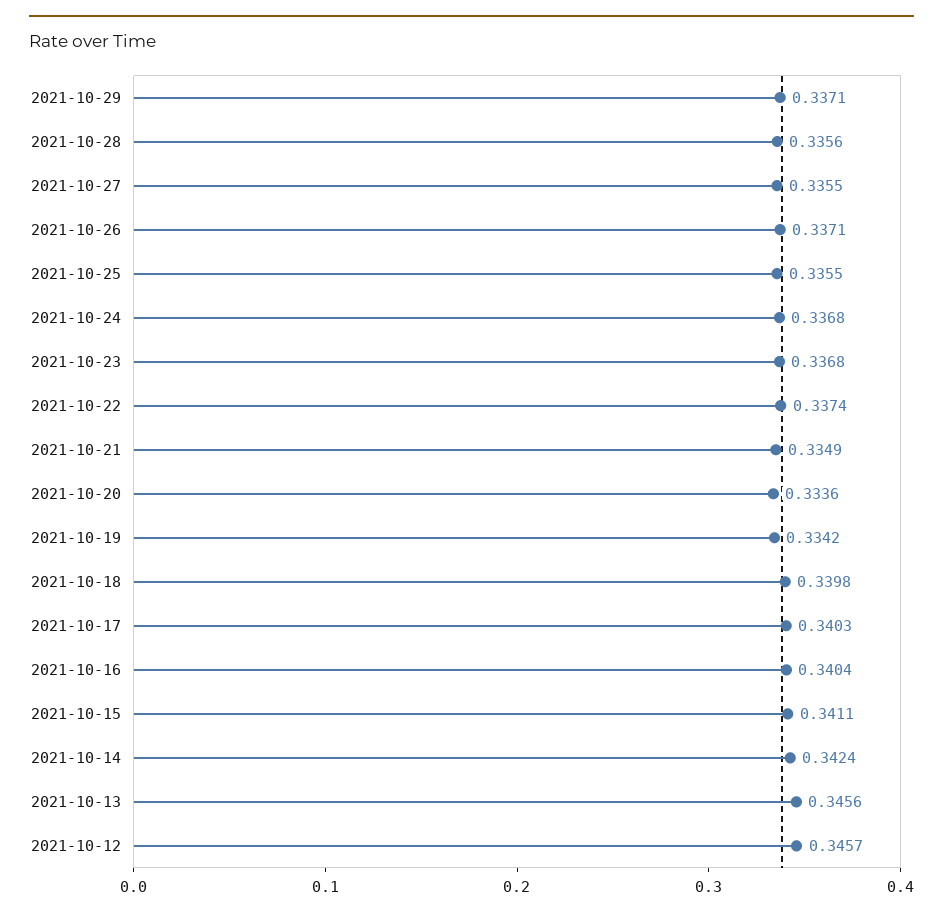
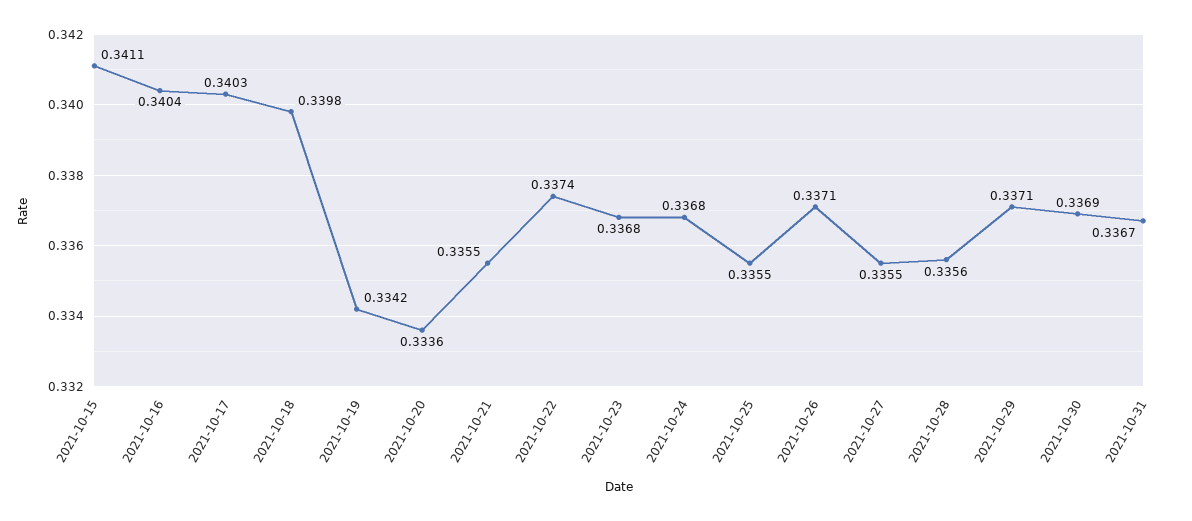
2021-10-21: 0.3349 -> 0.3355
2021-10-14: 0.3424 -> none
2021-10-13: 0.3456 -> none
2021-10-12: 0.3457 -> none
2021-10-30: none -> 0.3369
2021-10-31: none -> 0.3367

